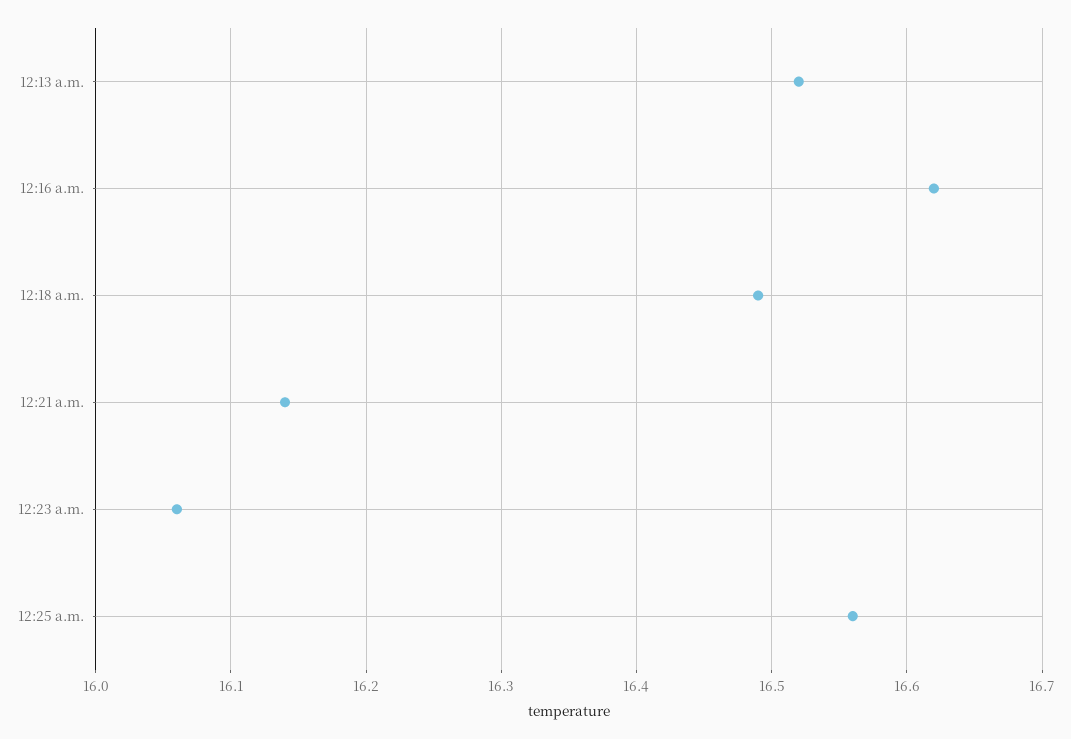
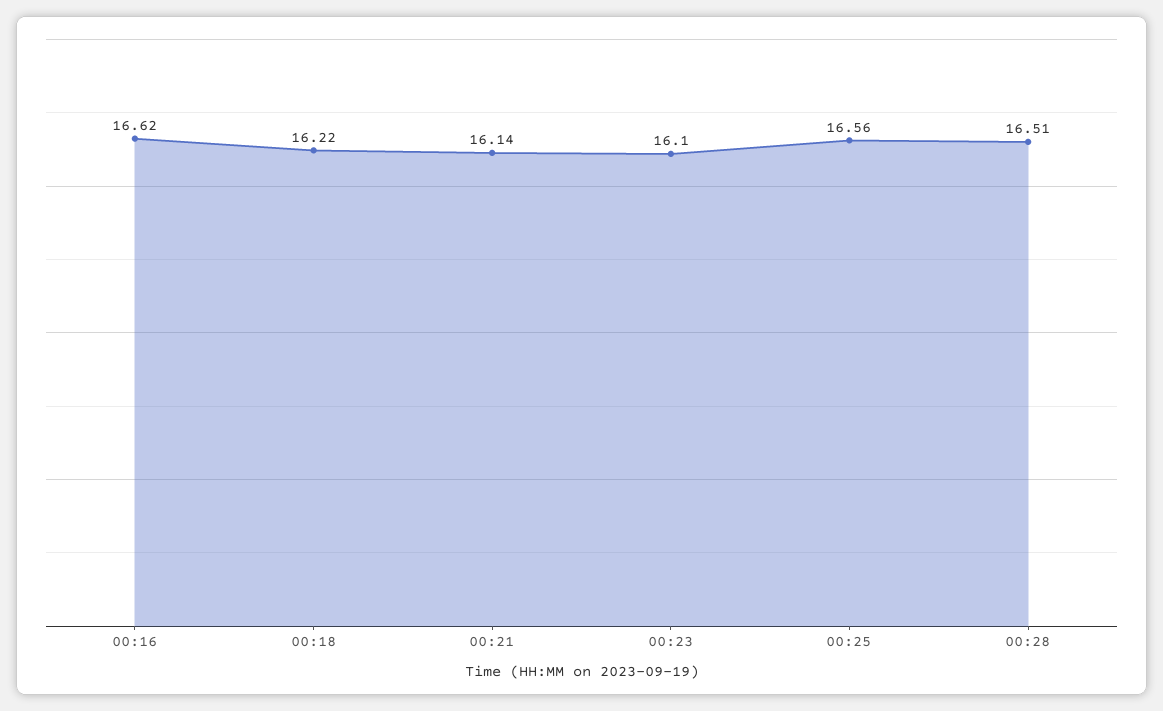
12:13 a.m.: 16.52 -> none
12:18 a.m.: 16.49 -> 16.22
12:23 a.m.: 16.06 -> 16.1
00:28: none -> 16.51

